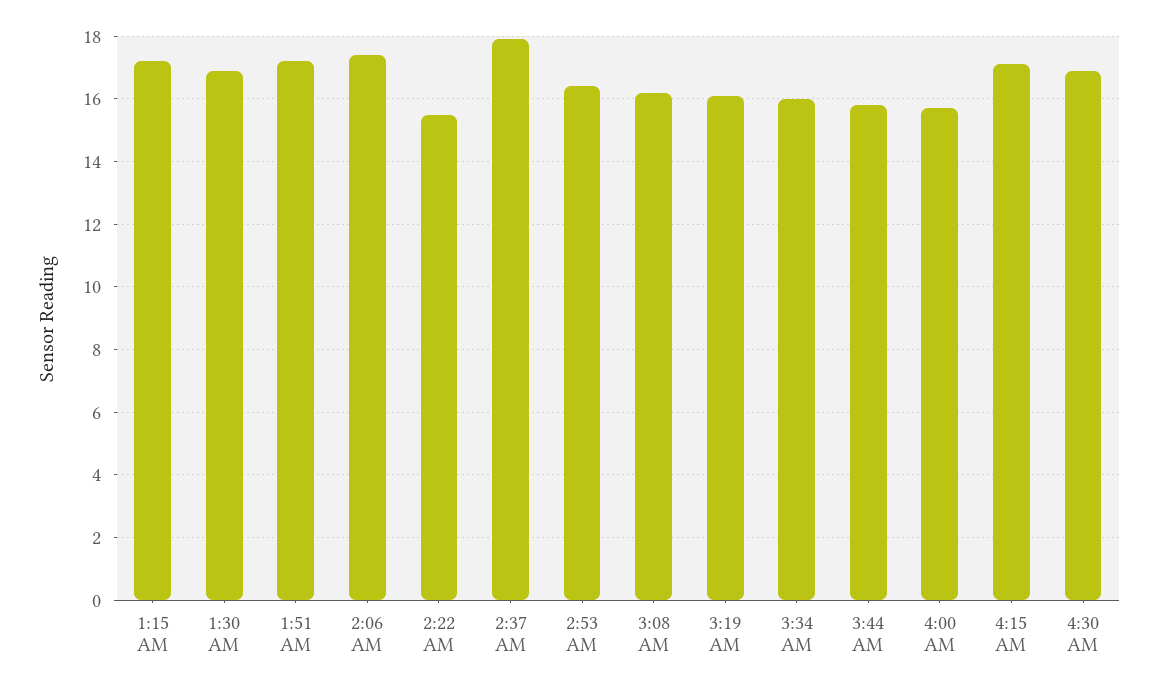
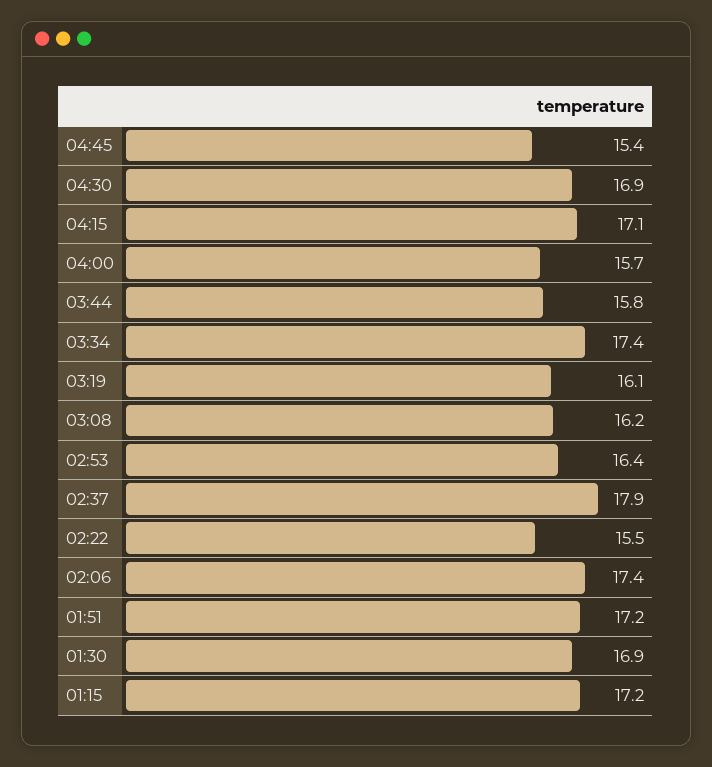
3:34 AM: 16 -> 17.4
04:45: none -> 15.4

